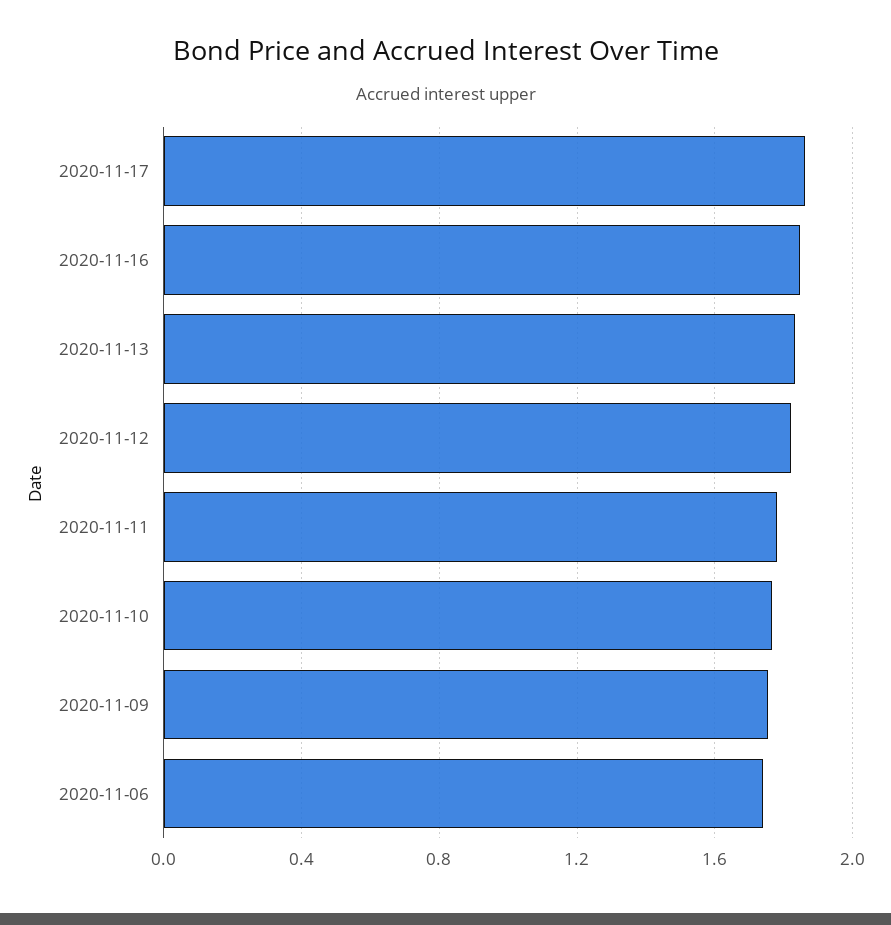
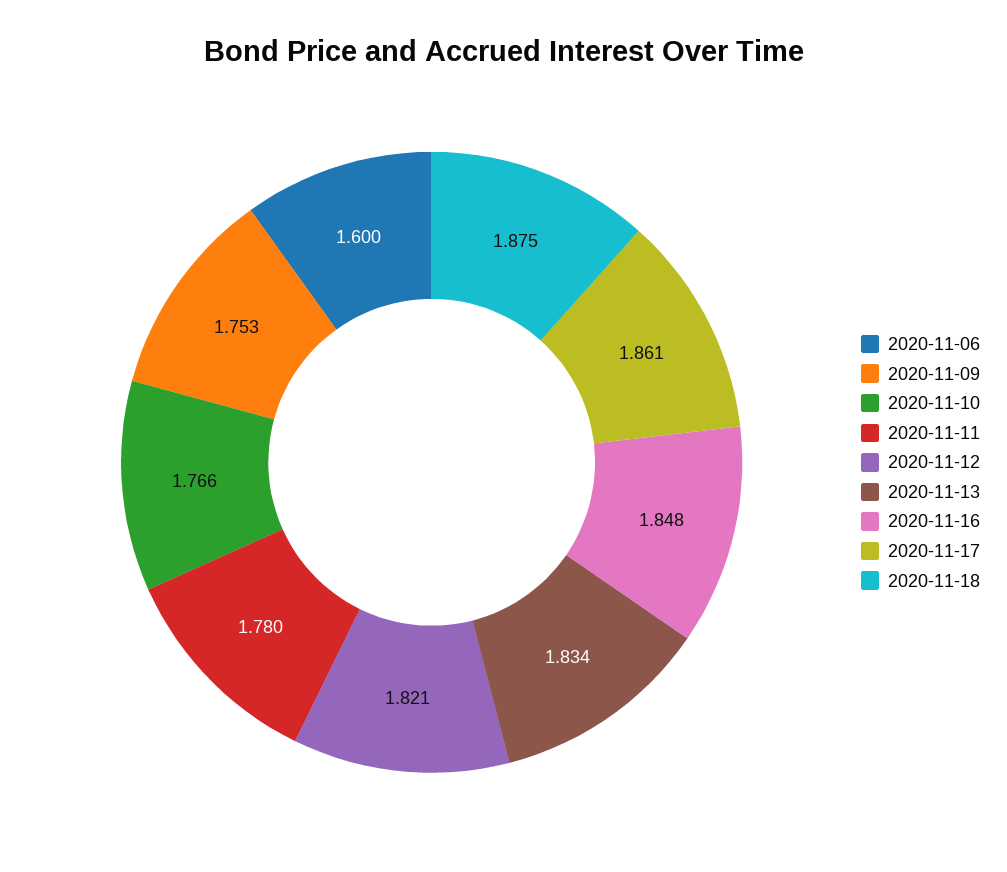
2020-11-06: 1.75 -> 1.6
2020-11-18: none -> 1.875

